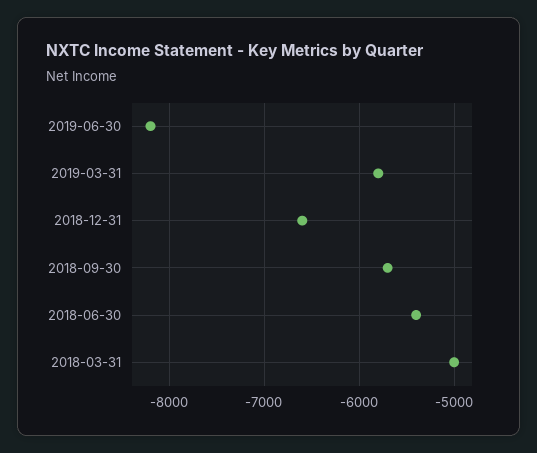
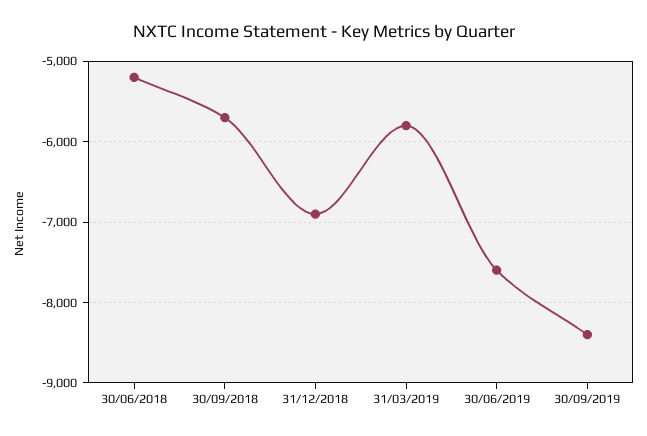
2019-06-30: -8200 -> -7600
2018-12-31: -6600 -> -6900
2018-06-30: -5400 -> -5200
2018-03-31: -5000 -> none
30/09/2019: none -> -8400

